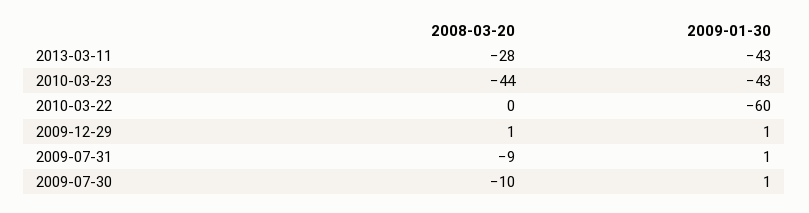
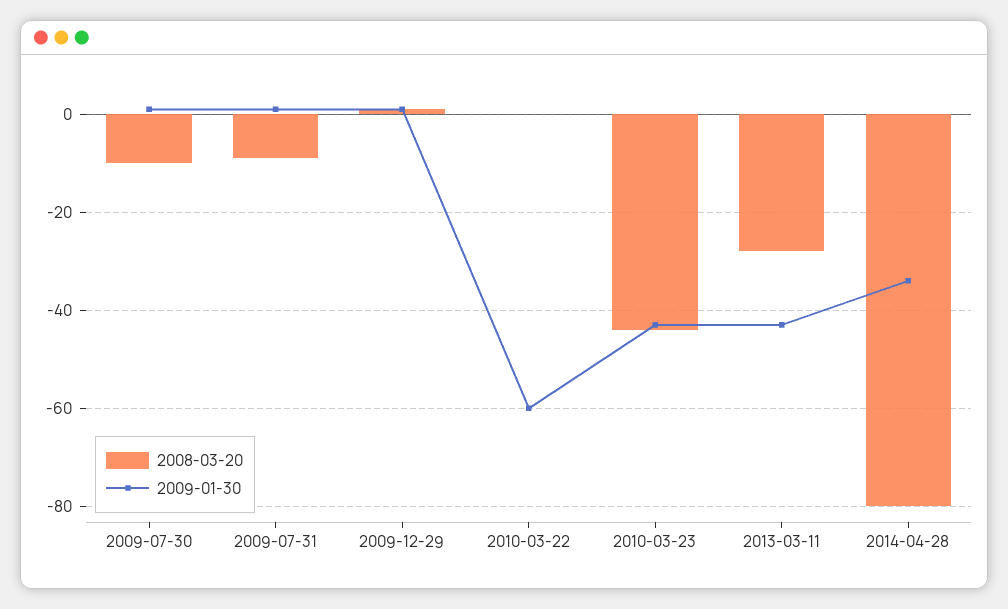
2008-03-20, 2014-04-28: none -> -80
2009-01-30, 2014-04-28: none -> -35

